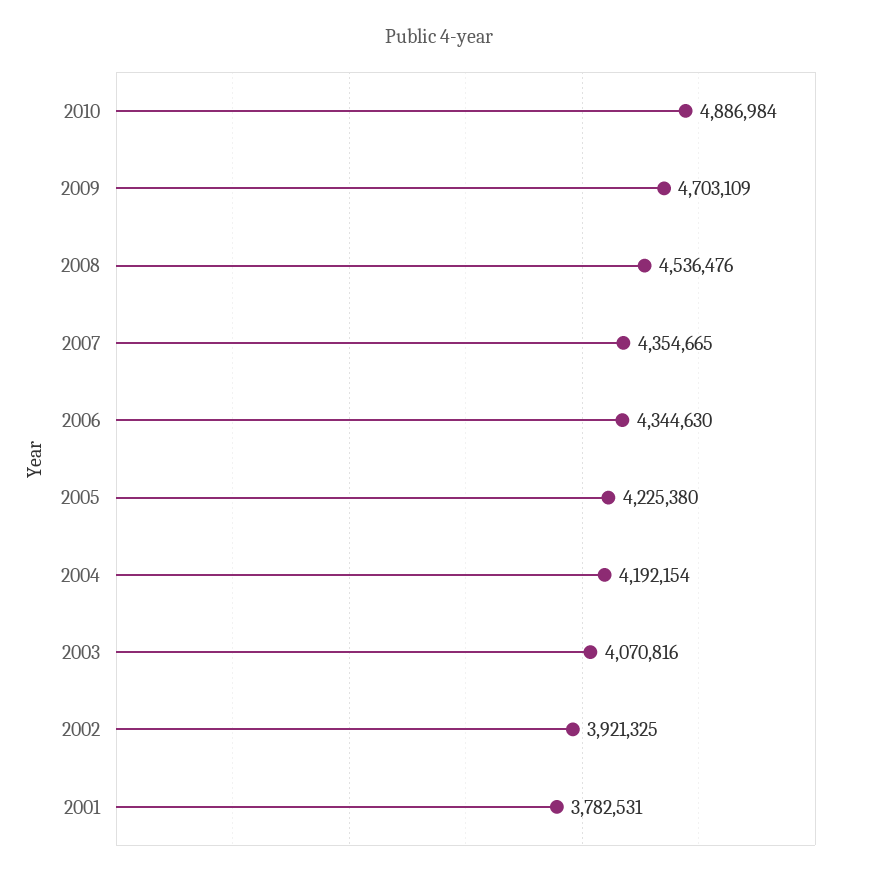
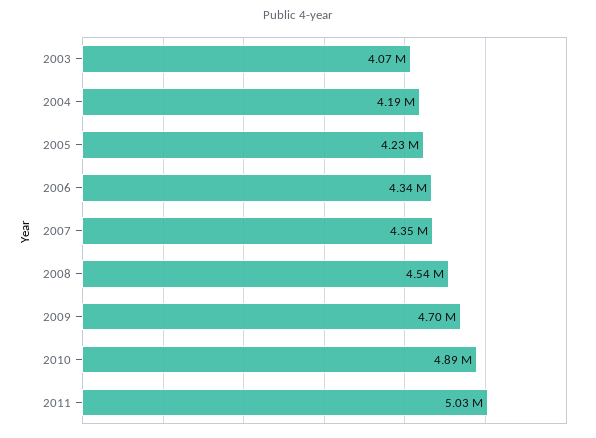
2002: 3921325 -> none
2001: 3782531 -> none
2011: none -> 5030000

